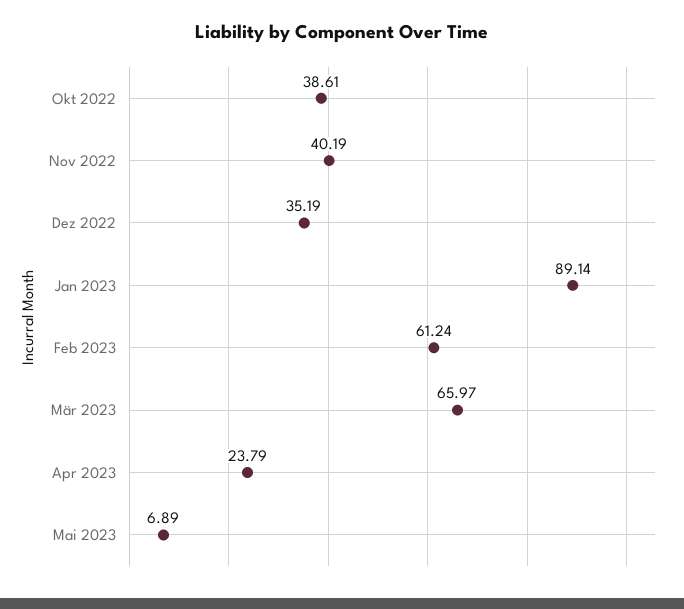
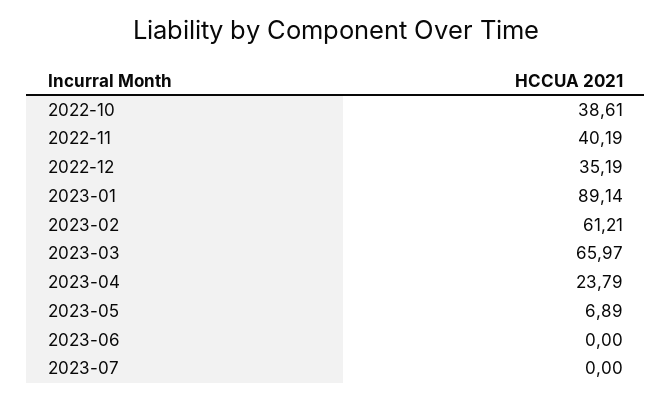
Feb 2023: 61.24 -> 61.21
2023-06: none -> 0
2023-07: none -> 0

